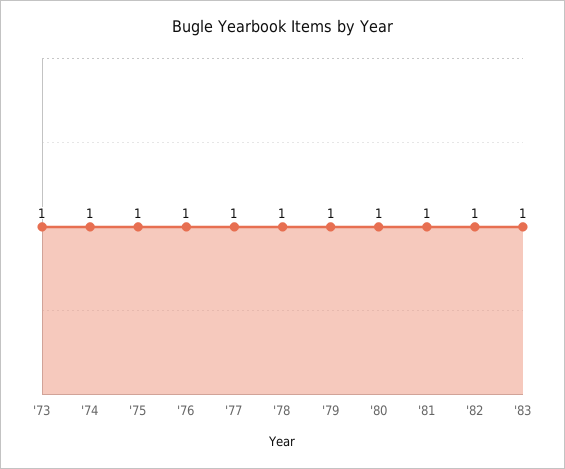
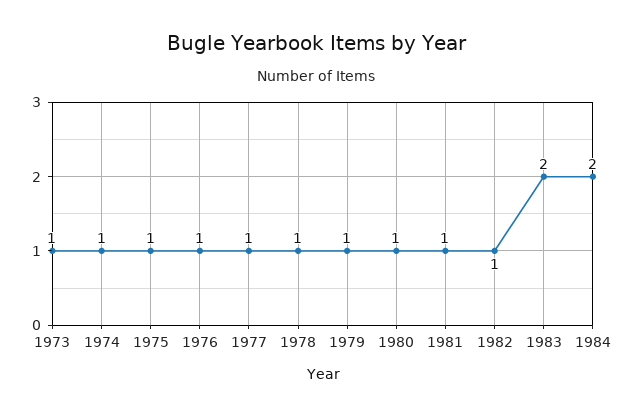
'83: 1 -> 2
1984: none -> 2

